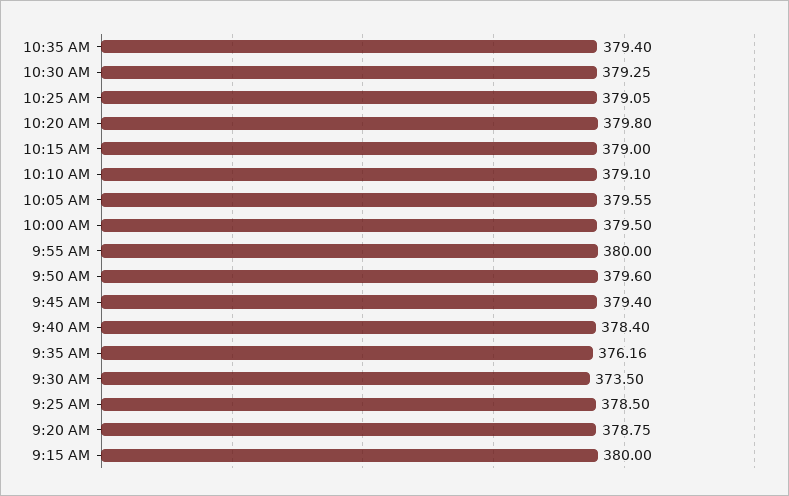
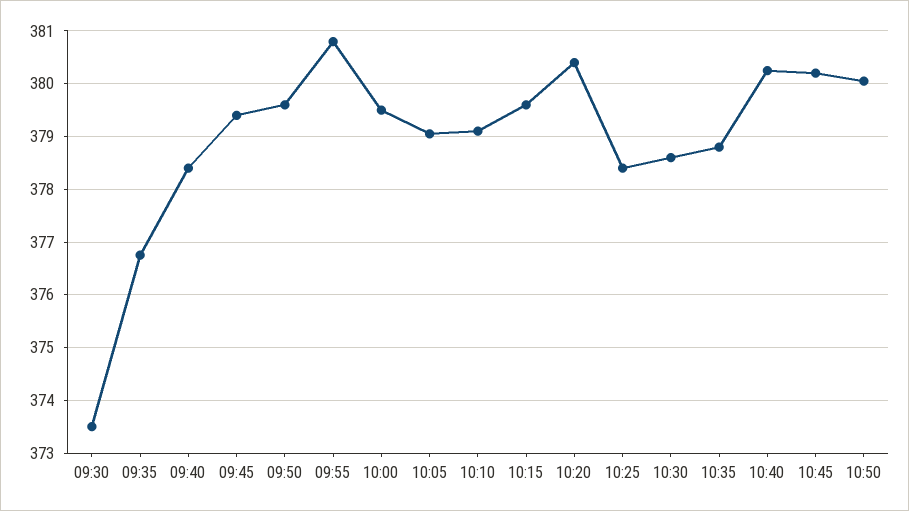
10:35 AM: 379.4 -> 378.8
10:30 AM: 379.25 -> 378.6
10:25 AM: 379.05 -> 378.4
10:20 AM: 379.8 -> 380.4
10:15 AM: 379 -> 379.6
10:05 AM: 379.55 -> 379
9:55 AM: 380 -> 380.8
9:35 AM: 376.16 -> 376.8
9:25 AM: 378.5 -> none
9:20 AM: 378.75 -> none
9:15 AM: 380 -> none
10:40: none -> 380.2
10:45: none -> 380.2
10:50: none -> 380

